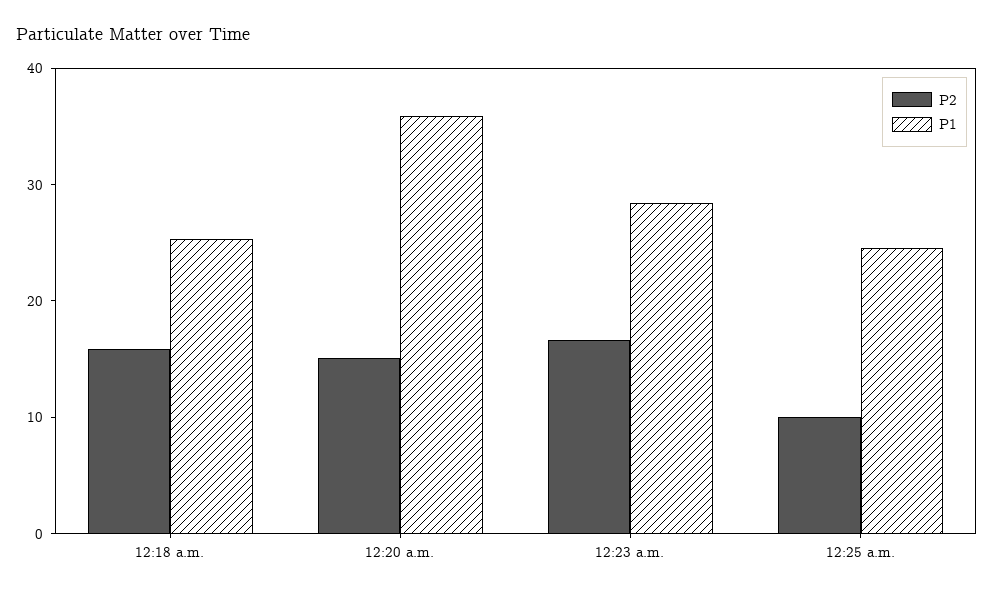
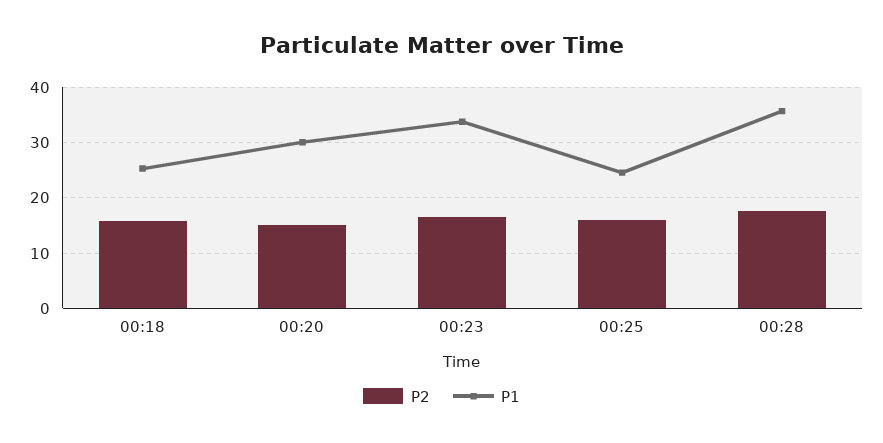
P1, 12:20 a.m.: 36 -> 30
P1, 12:23 a.m.: 28 -> 34
P2, 12:25 a.m.: 10 -> 16
P2, 00:28: none -> 18
P1, 00:28: none -> 36

